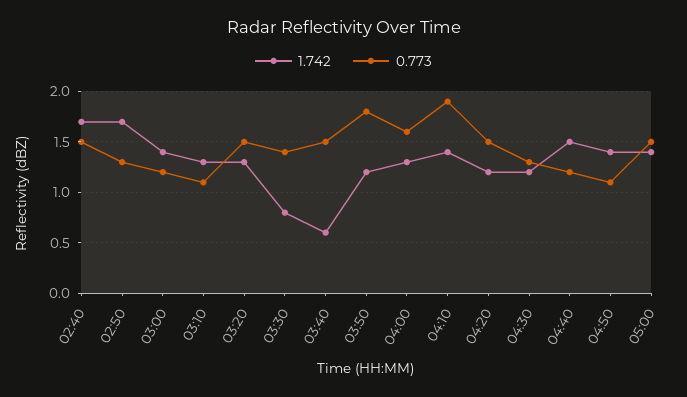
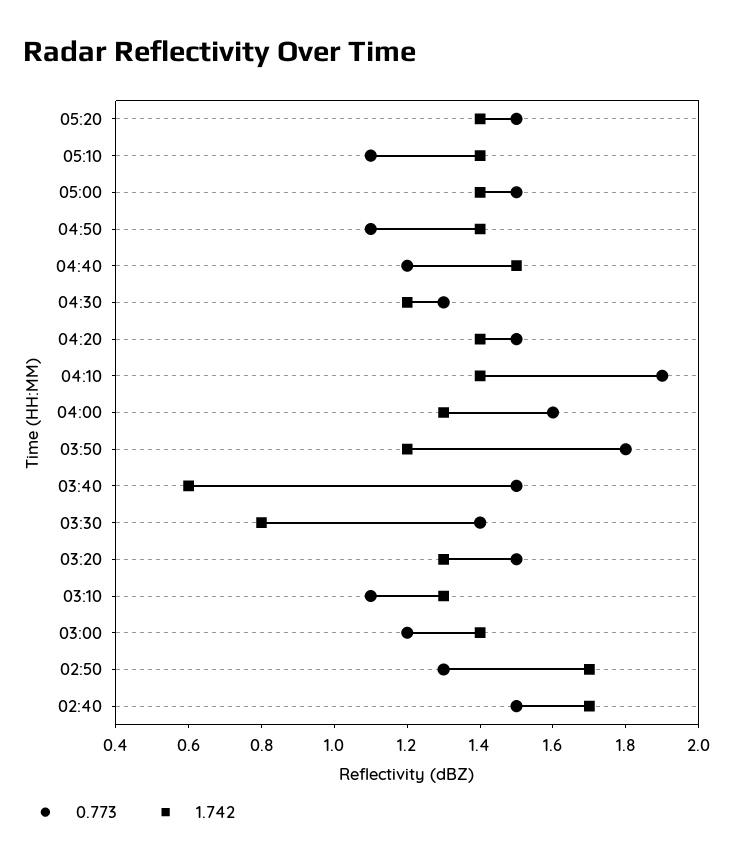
1.742, 04:20: 1.2 -> 1.4
0.773, 05:20: none -> 1.5
1.742, 05:20: none -> 1.4
0.773, 05:10: none -> 1.1
1.742, 05:10: none -> 1.4

